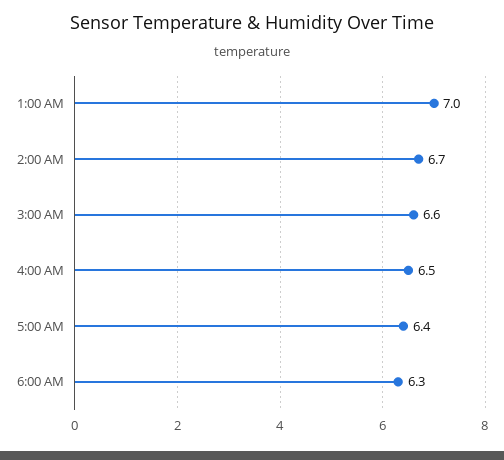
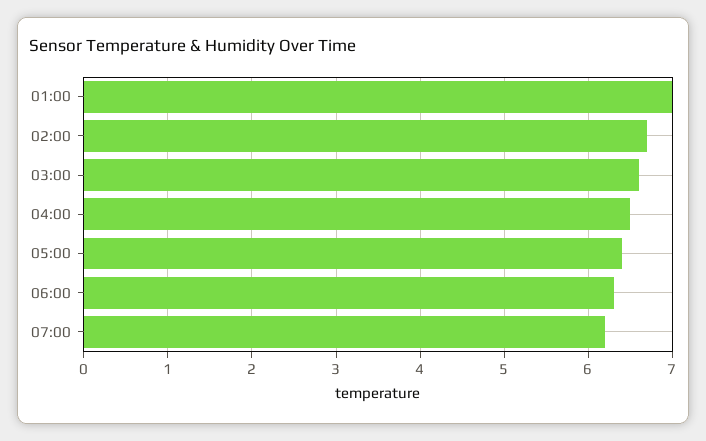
07:00: none -> 6.2

